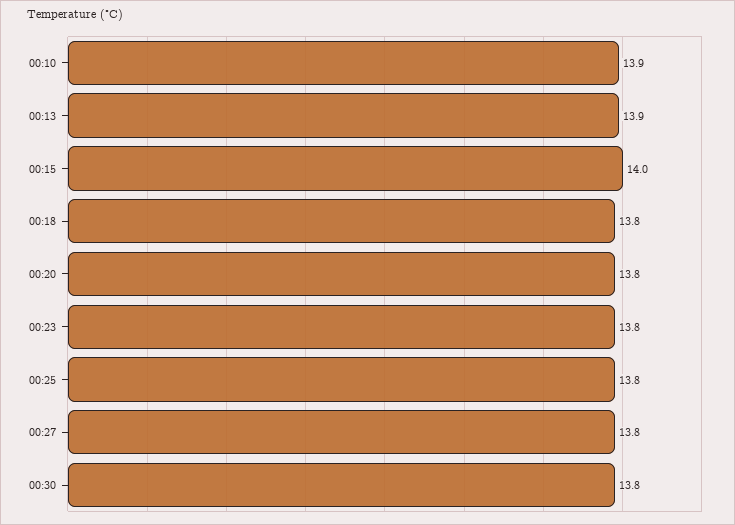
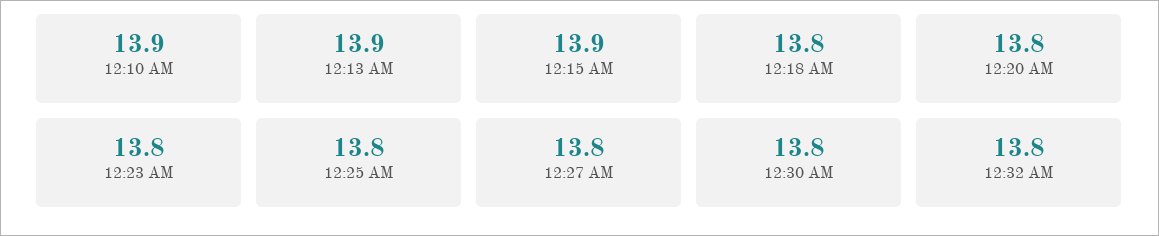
00:15: 14 -> 13.9
12:32 AM: none -> 13.8

